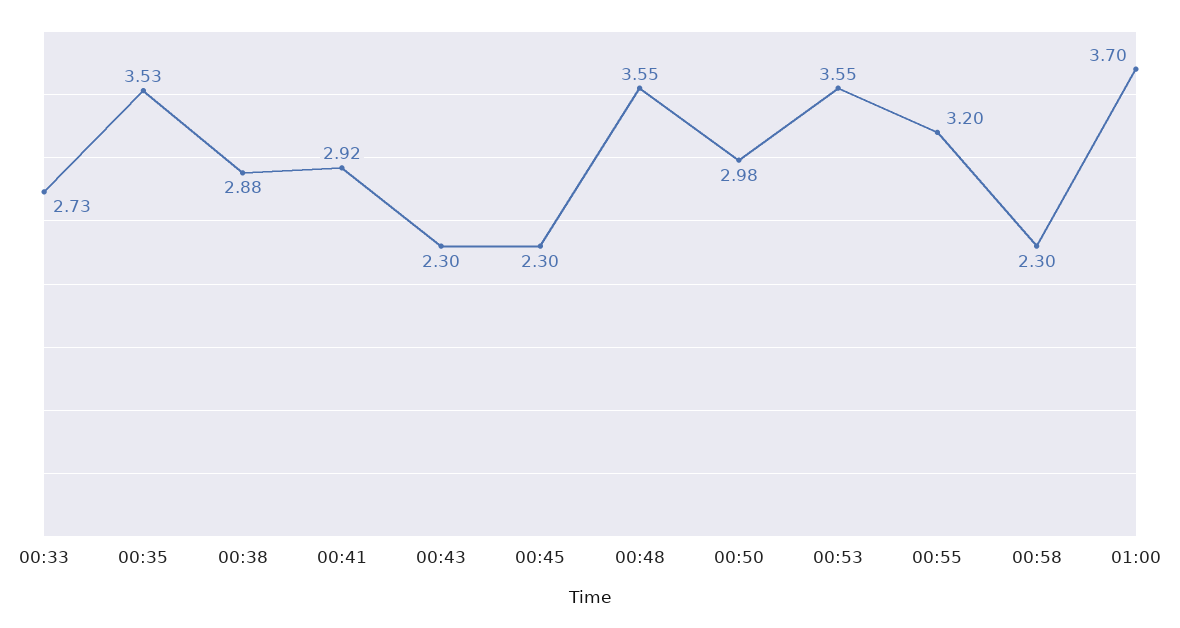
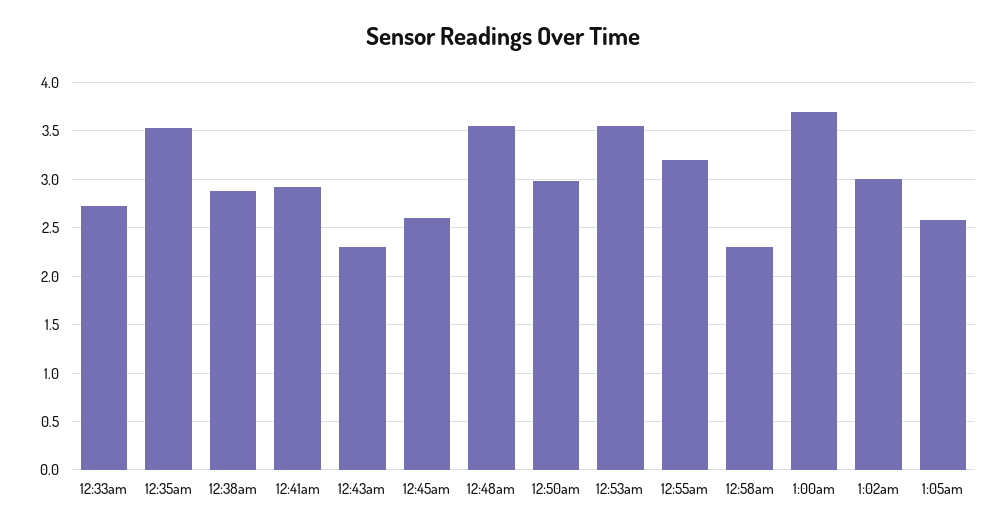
00:45: 2.3 -> 2.6
1:02am: none -> 3
1:05am: none -> 2.6

